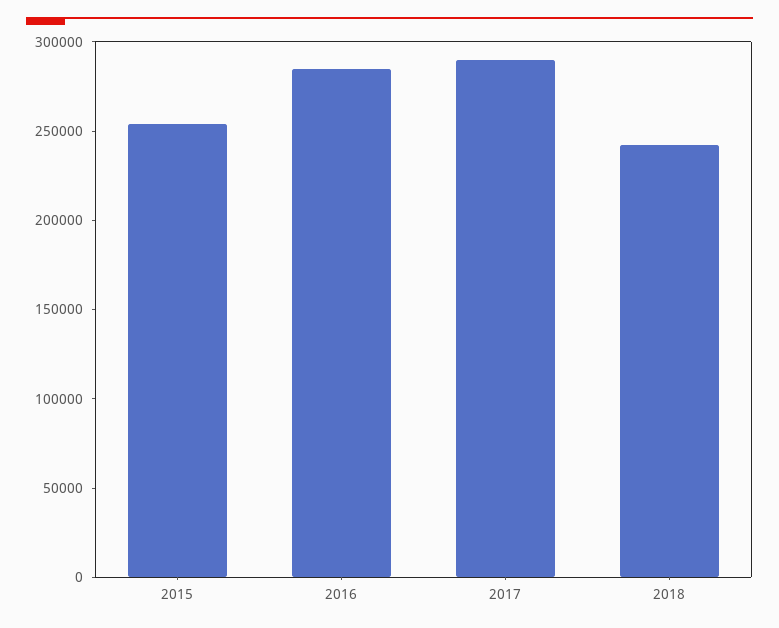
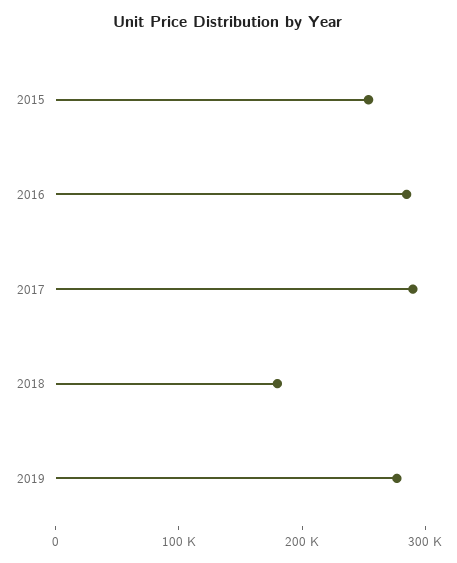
2018: 240000 -> 180000
2019: none -> 280000

